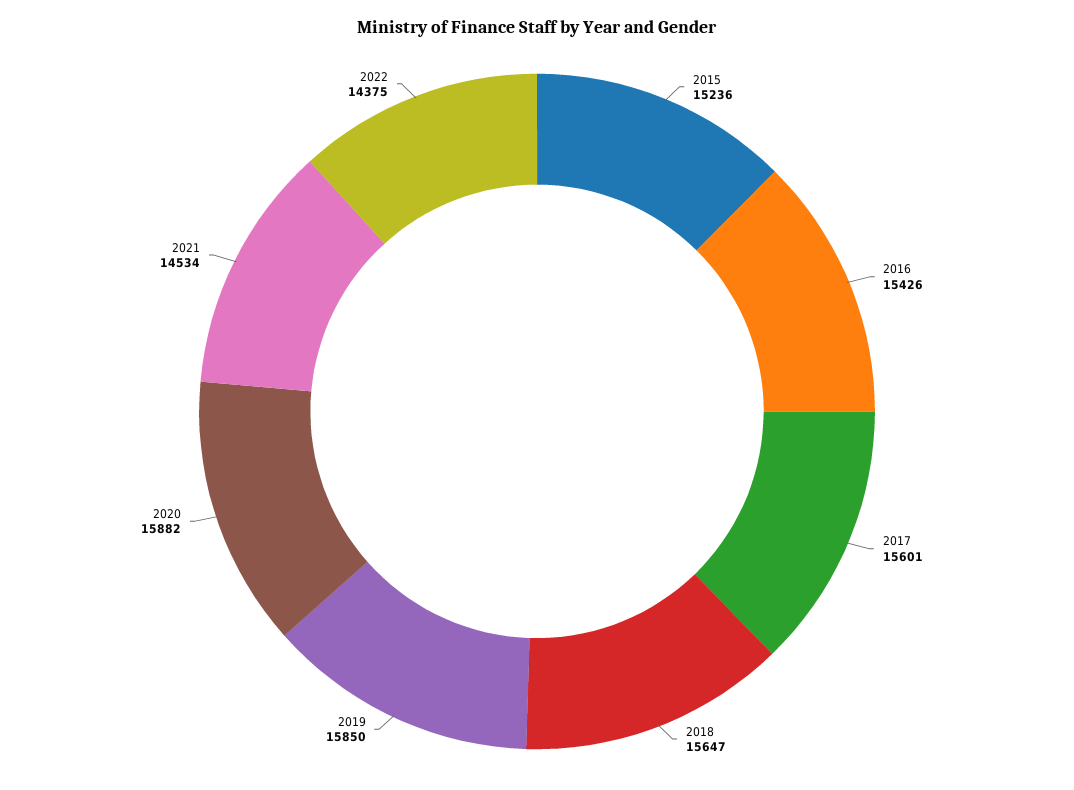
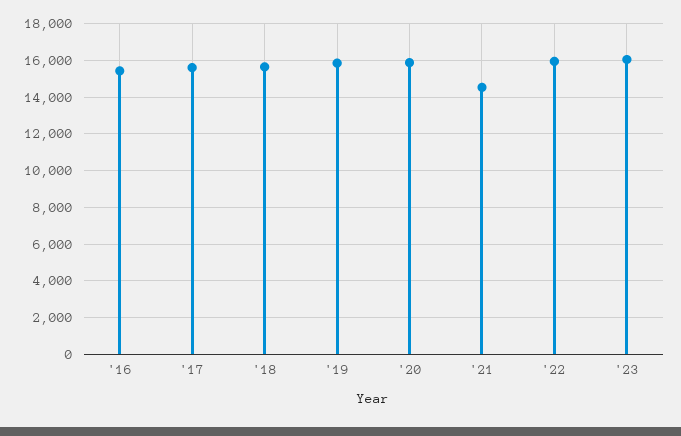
2015: 15236 -> none
2022: 14375 -> 16000
'23: none -> 16000

